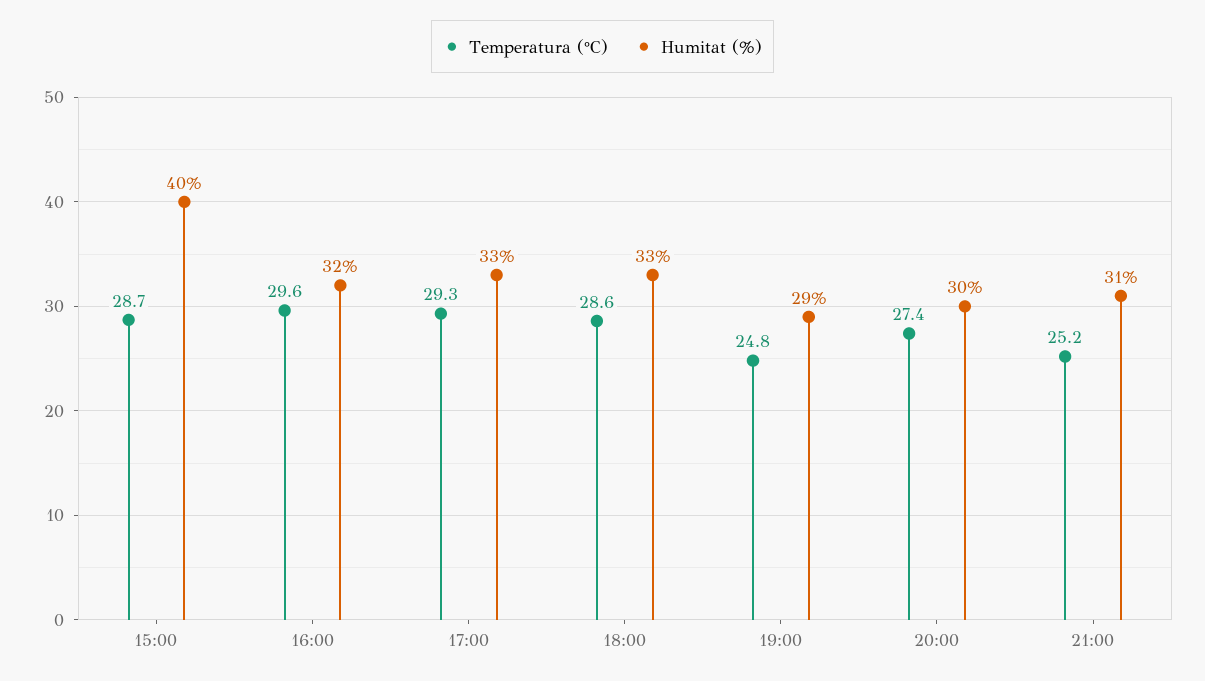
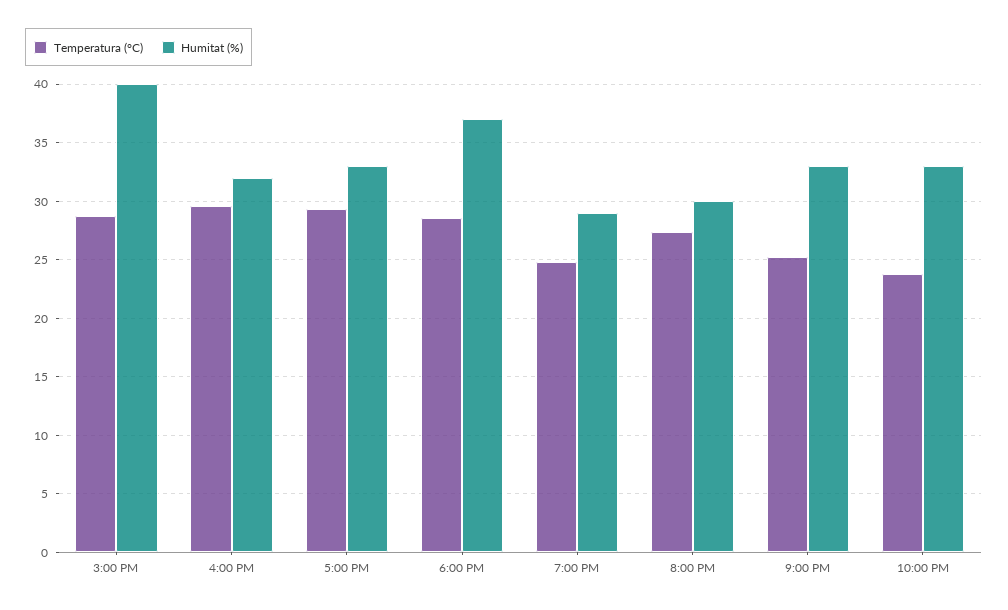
Humitat (%), 18:00: 33 -> 37
Humitat (%), 21:00: 31 -> 33
Temperatura (°C), 10:00 PM: none -> 24
Humitat (%), 10:00 PM: none -> 33

